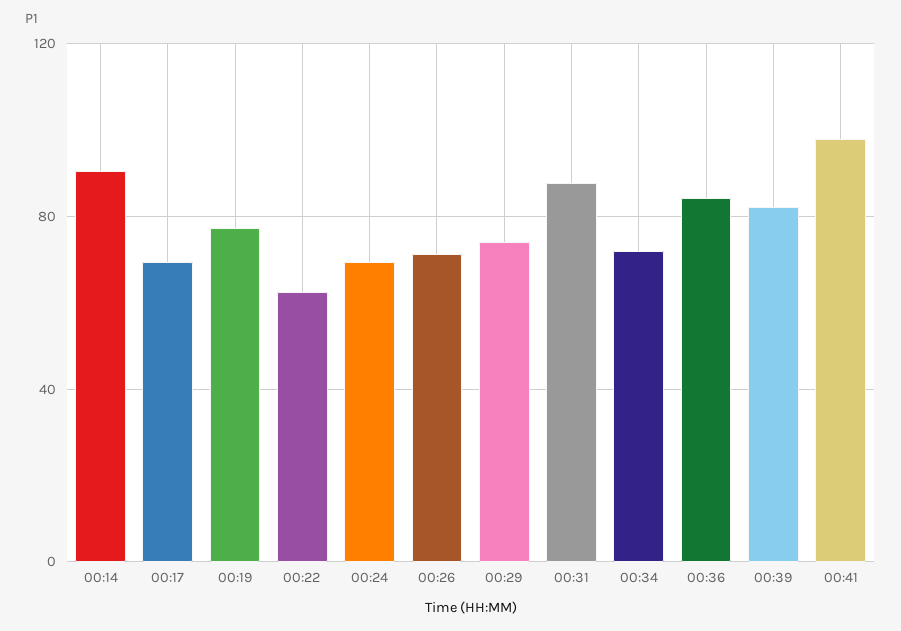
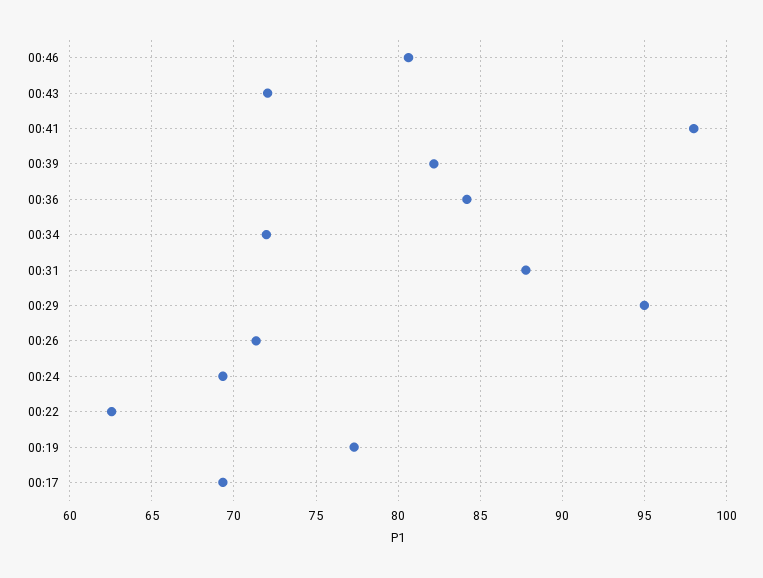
00:14: 90 -> none
00:29: 75 -> 95
00:46: none -> 80.5
00:43: none -> 72

